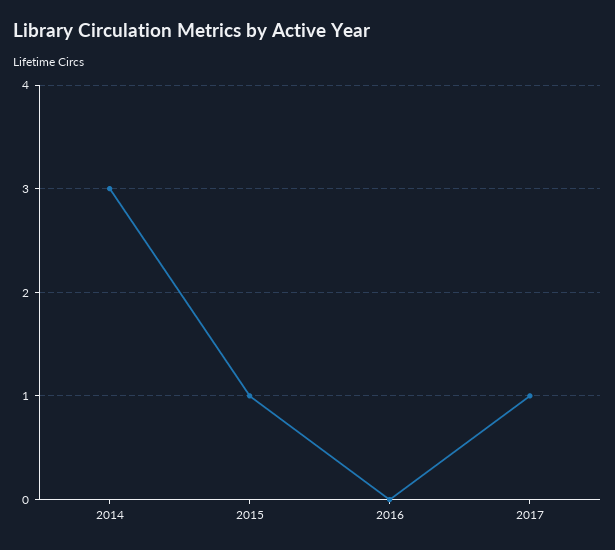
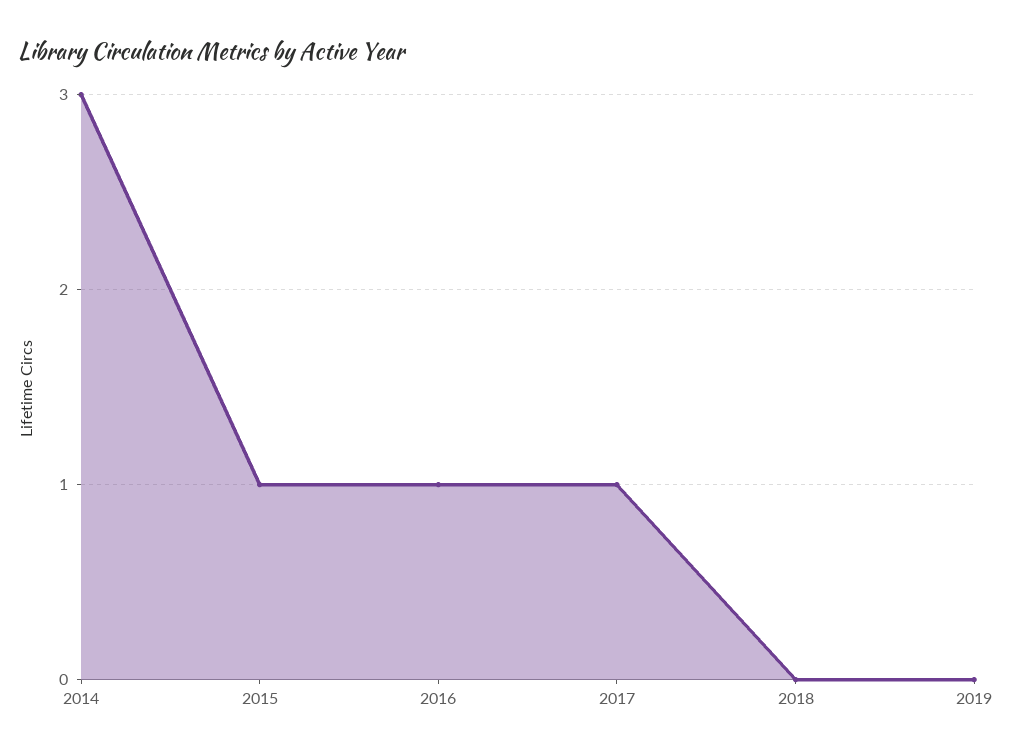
2016: 0 -> 1
2018: none -> 0
2019: none -> 0

